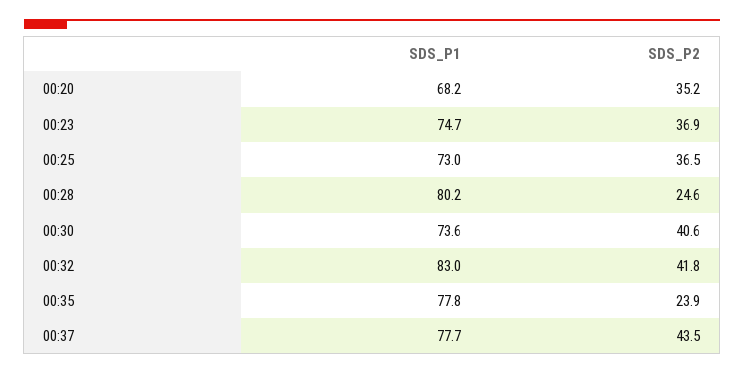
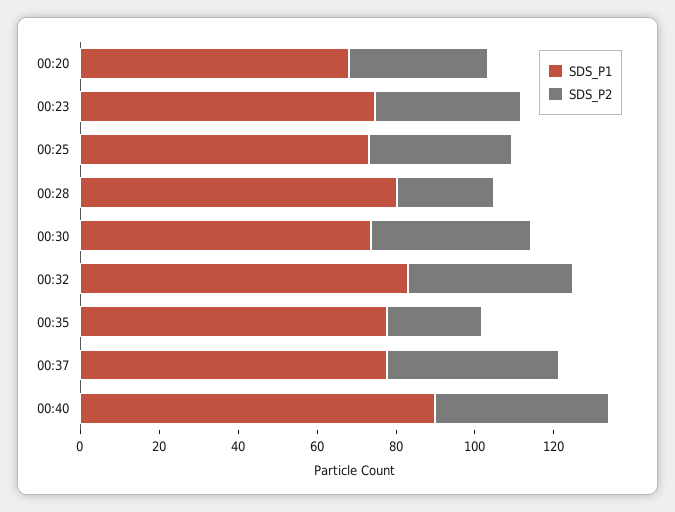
SDS_P1, 00:40: none -> 90
SDS_P2, 00:40: none -> 45

